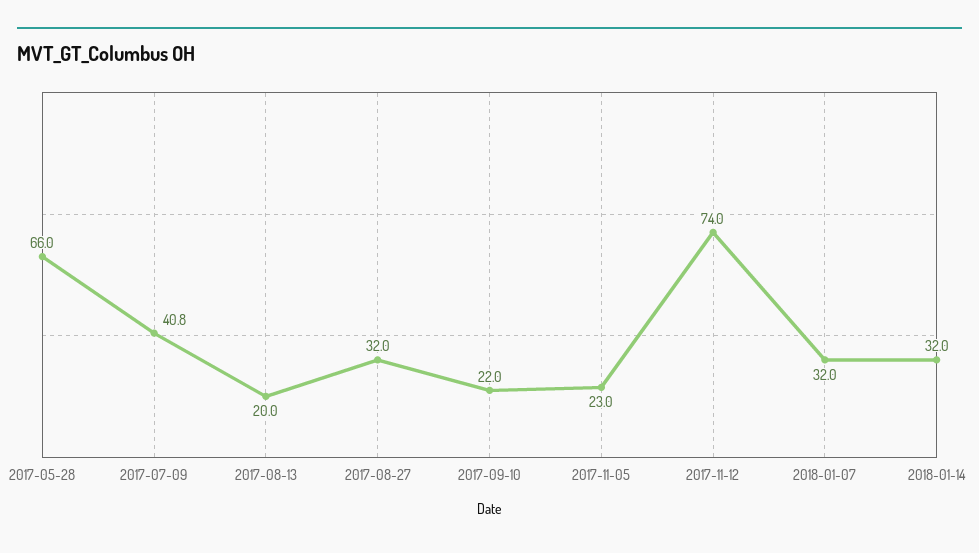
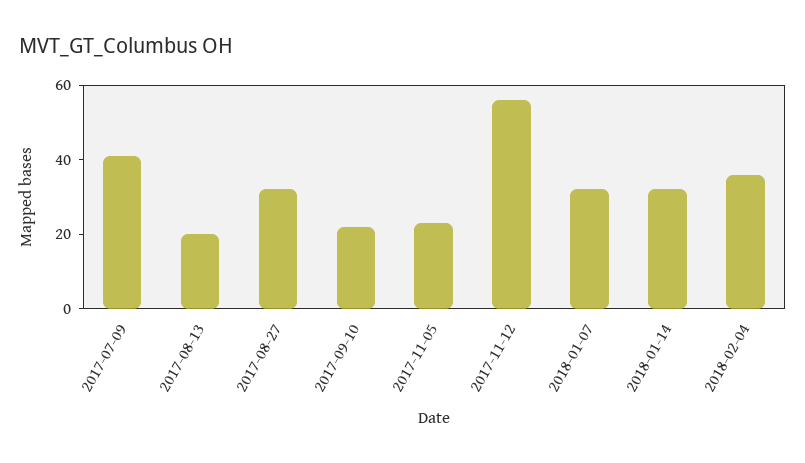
2017-05-28: 66 -> none
2017-11-12: 74 -> 55
2018-02-04: none -> 35

